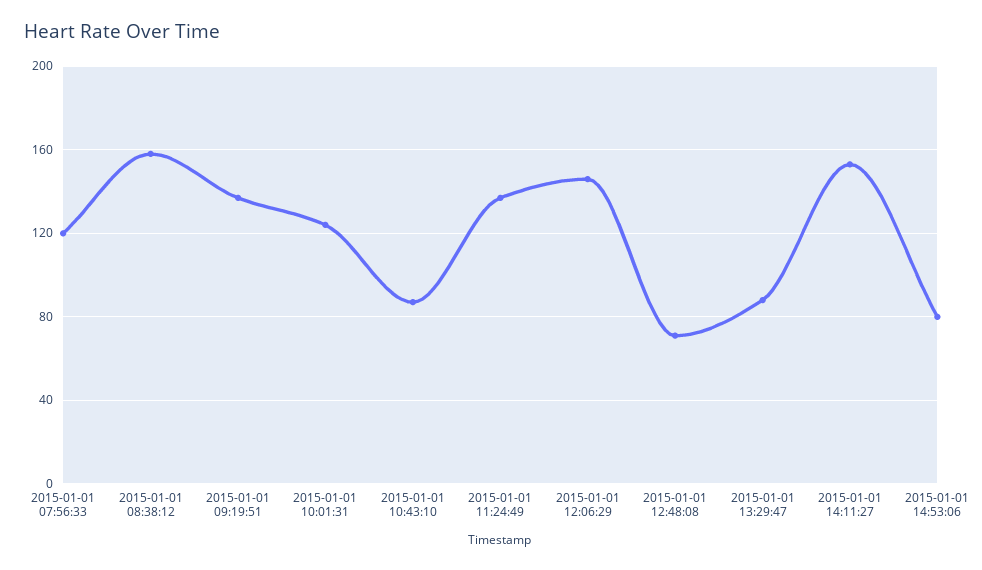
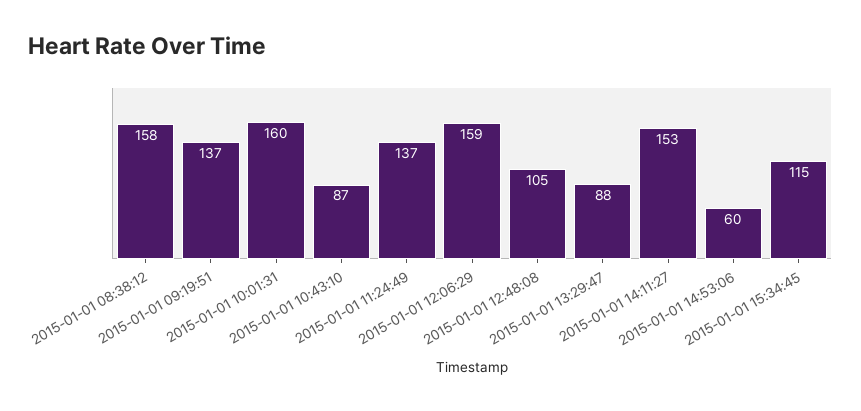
2015-01-01 07:56:33: 120 -> none
2015-01-01 10:01:31: 125 -> 160
2015-01-01 12:06:29: 145 -> 159
2015-01-01 12:48:08: 70 -> 105
2015-01-01 14:53:06: 80 -> 60
2015-01-01 15:34:45: none -> 115

